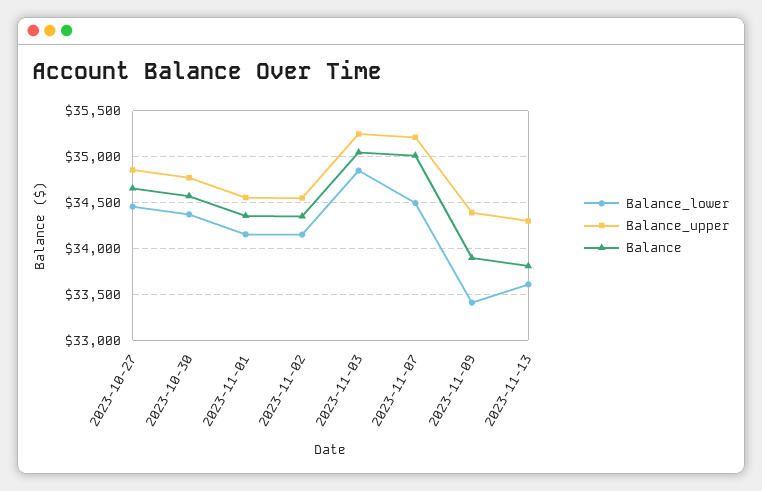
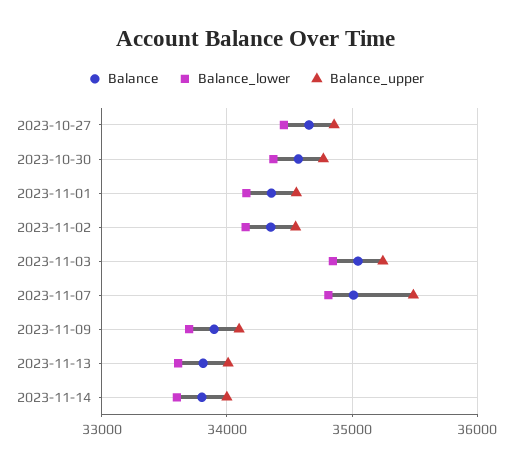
Balance_lower, 2023-11-07: 34500 -> 34800
Balance_upper, 2023-11-07: 35200 -> 35500
Balance_lower, 2023-11-09: 33400 -> 33700
Balance_upper, 2023-11-09: 34400 -> 34100
Balance_upper, 2023-11-13: 34300 -> 34000
Balance, 2023-11-14: none -> 33800
Balance_lower, 2023-11-14: none -> 33600
Balance_upper, 2023-11-14: none -> 34000

